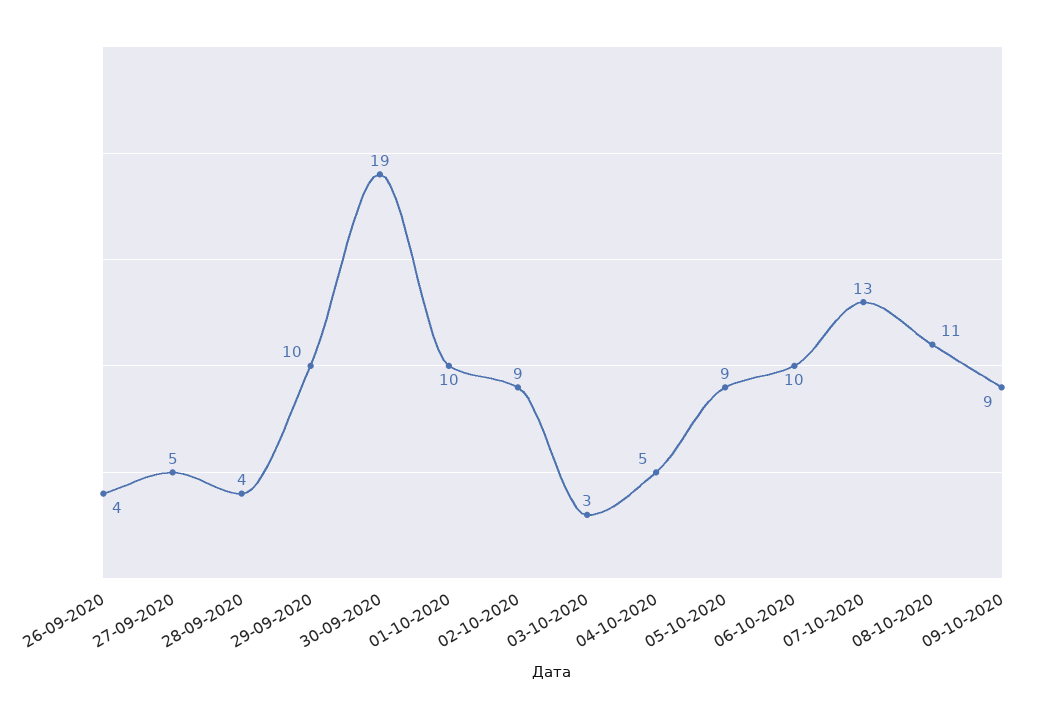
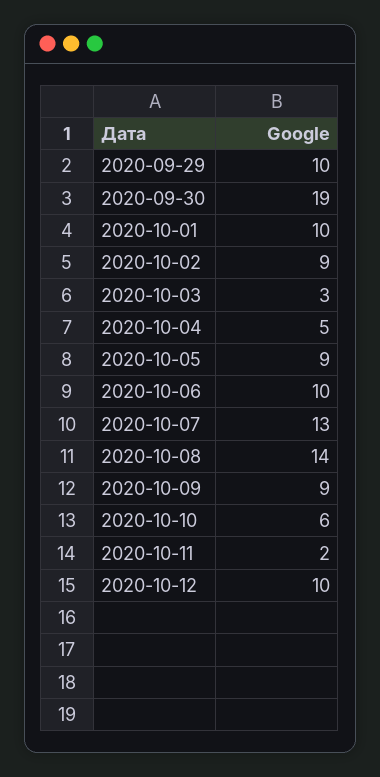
26-09-2020: 4 -> none
27-09-2020: 5 -> none
28-09-2020: 4 -> none
08-10-2020: 11 -> 14
2020-10-10: none -> 6
2020-10-11: none -> 2
2020-10-12: none -> 10

